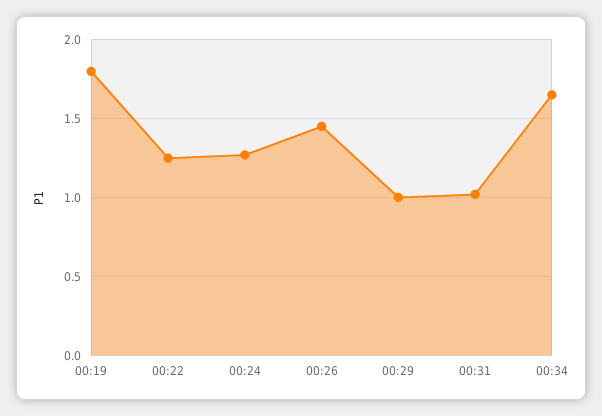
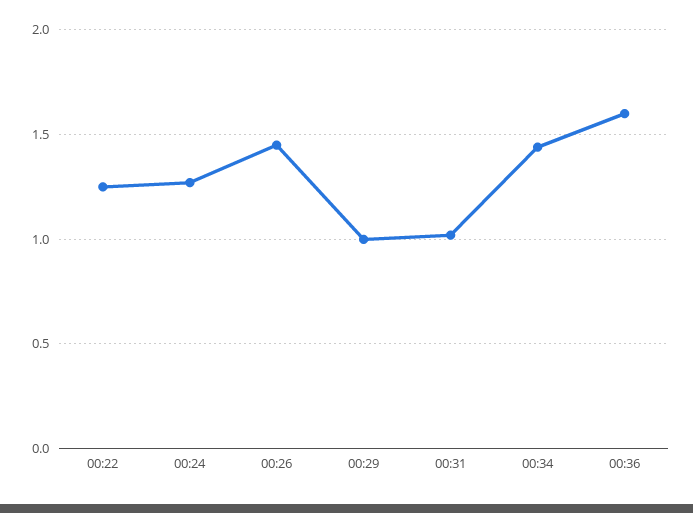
00:19: 1.8 -> none
00:34: 1.65 -> 1.45
00:36: none -> 1.6

